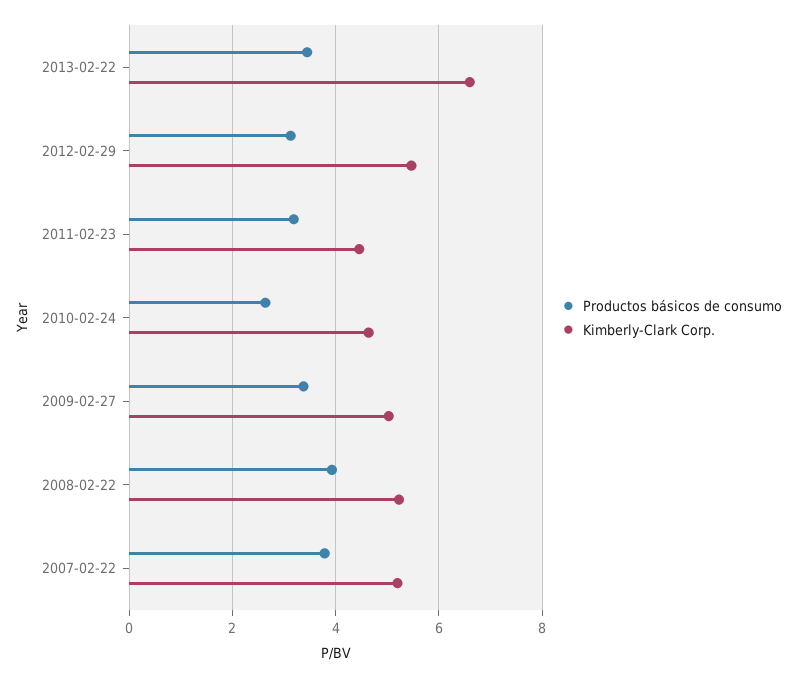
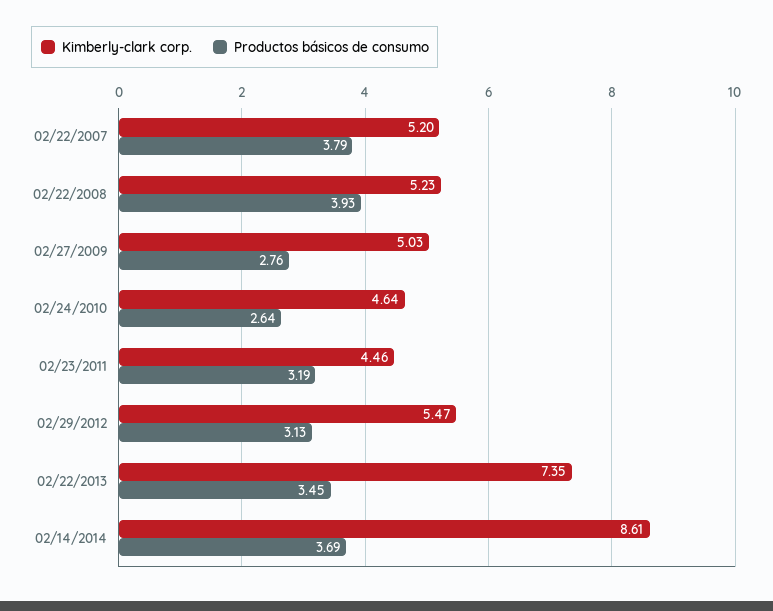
Kimberly-Clark Corp., 2013-02-22: 6.6 -> 7.35
Productos básicos de consumo, 2009-02-27: 3.4 -> 2.76
Kimberly-Clark Corp., 02/14/2014: none -> 8.61
Productos básicos de consumo, 02/14/2014: none -> 3.69

